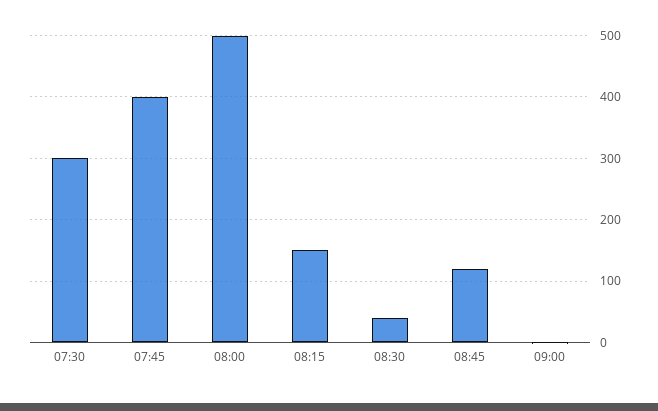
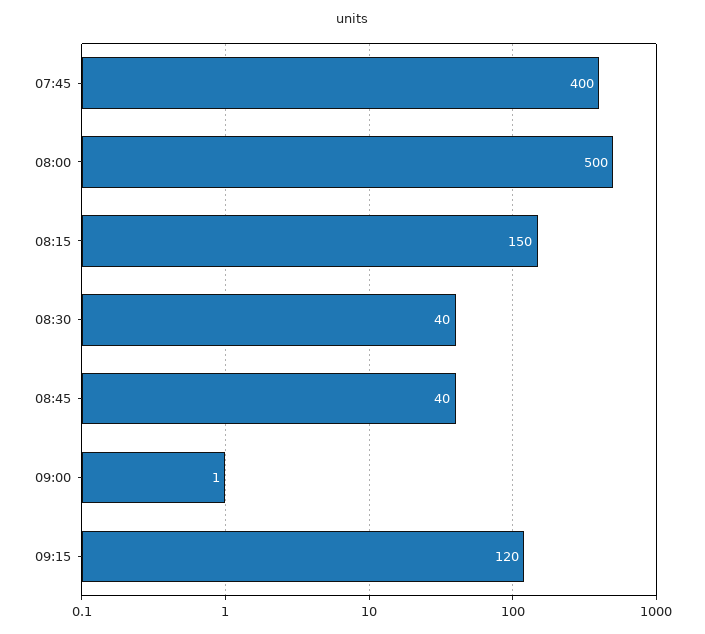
07:30: 300 -> none
08:45: 120 -> 40
09:15: none -> 120

